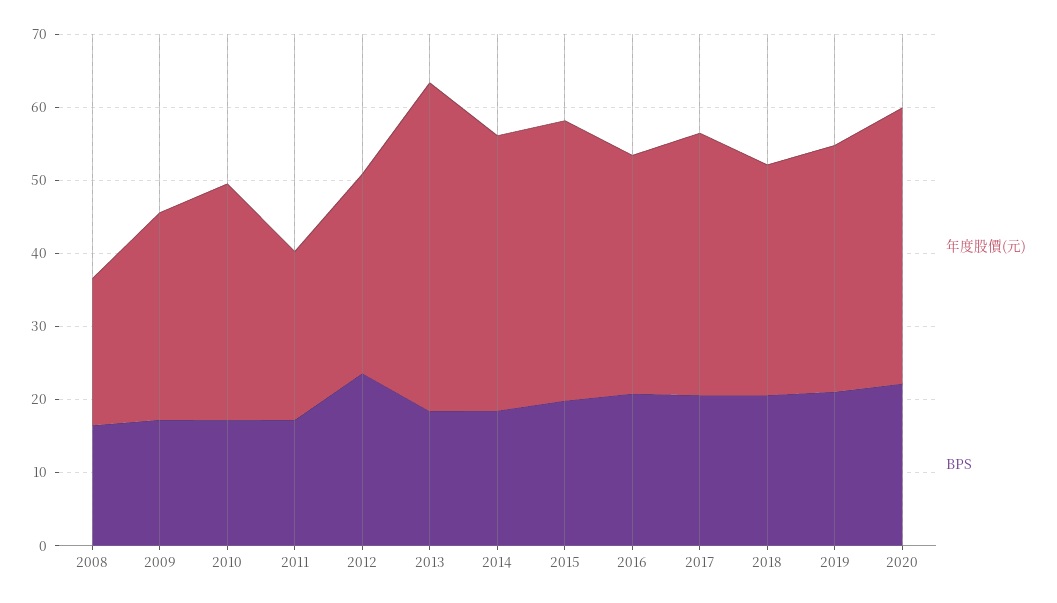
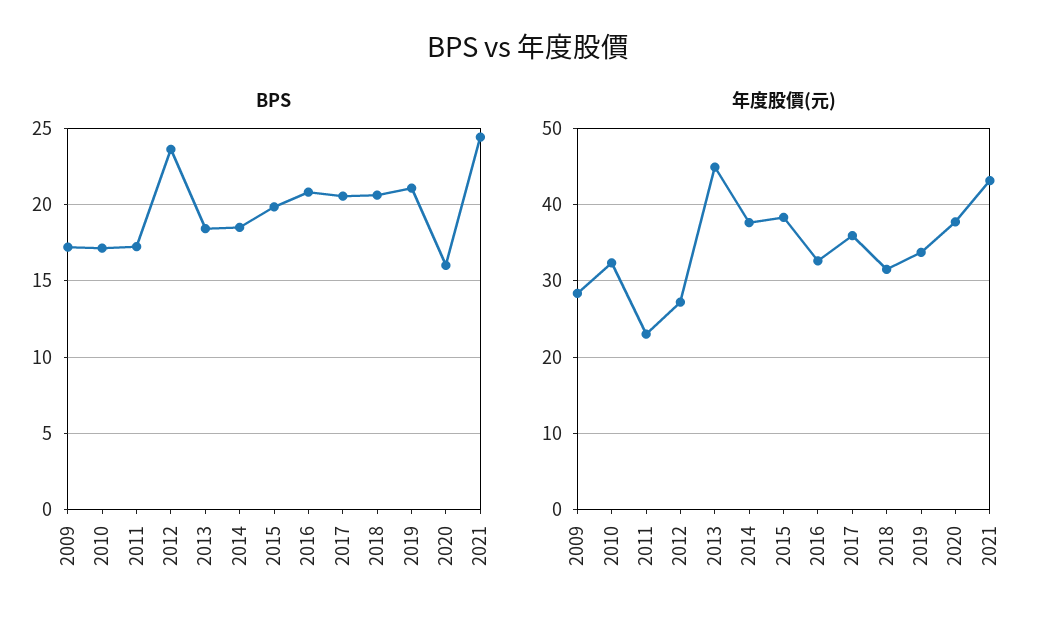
年度股價(元), 2008: 20 -> none
BPS, 2008: 16 -> none
BPS, 2020: 22 -> 16
BPS, 2021: none -> 24.5
年度股價(元), 2021: none -> 43

